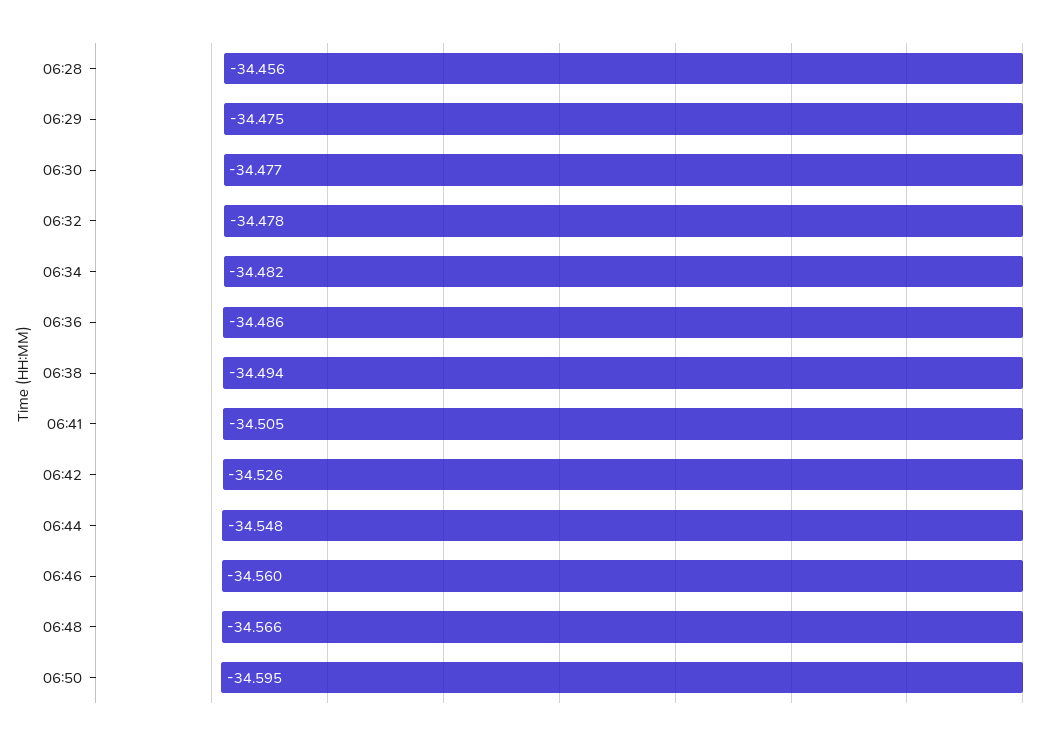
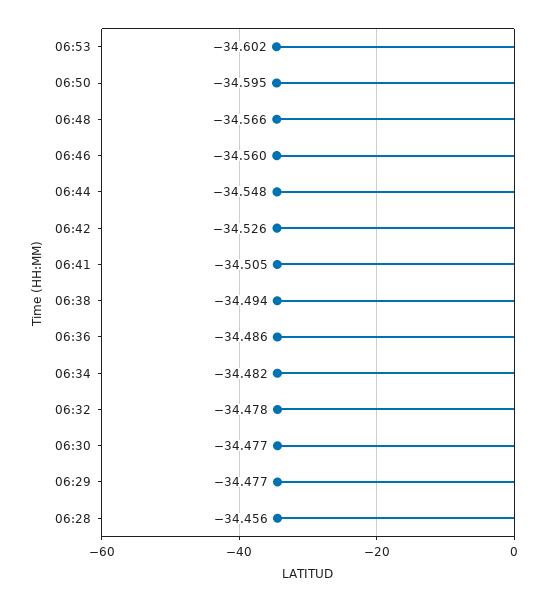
06:29: -34.475 -> -34.477
06:53: none -> -34.602

